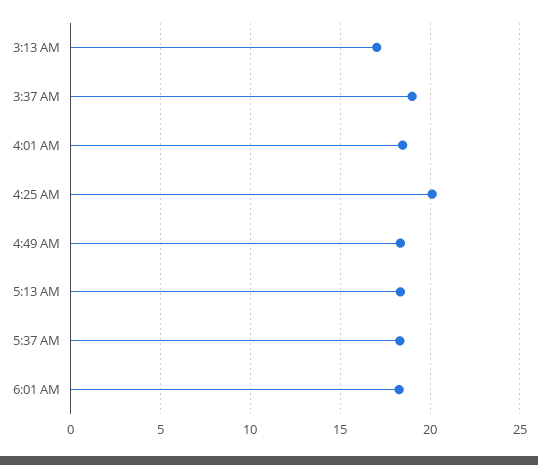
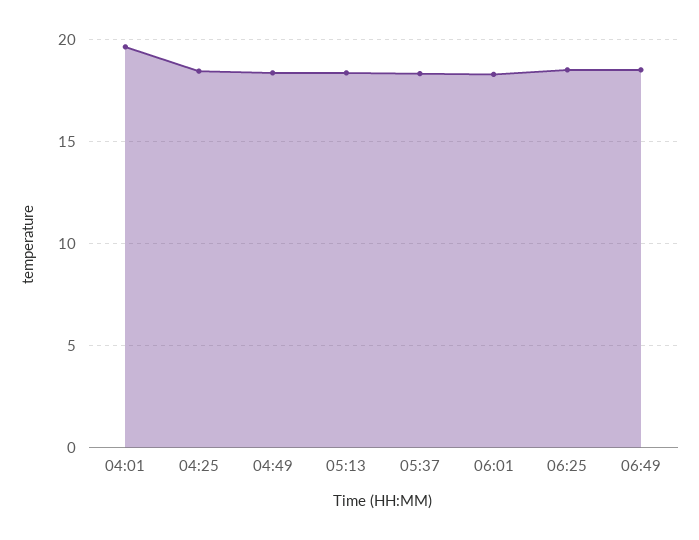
3:13 AM: 17 -> none
3:37 AM: 19 -> none
4:01 AM: 18.5 -> 19.5
4:25 AM: 20 -> 18.5
06:25: none -> 18.5
06:49: none -> 18.5

